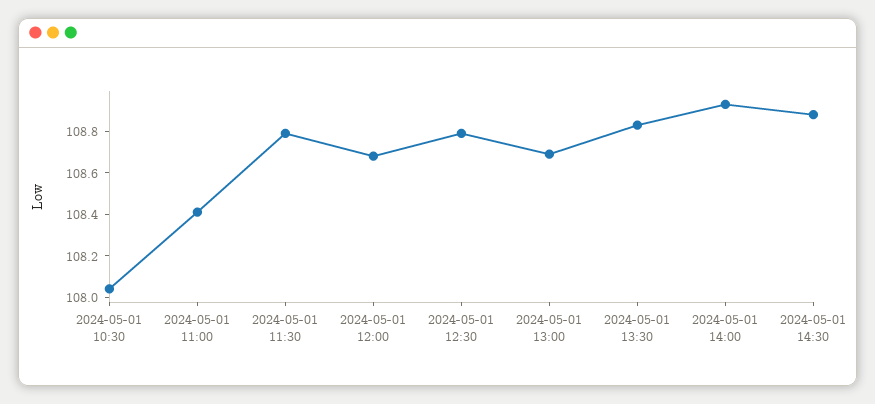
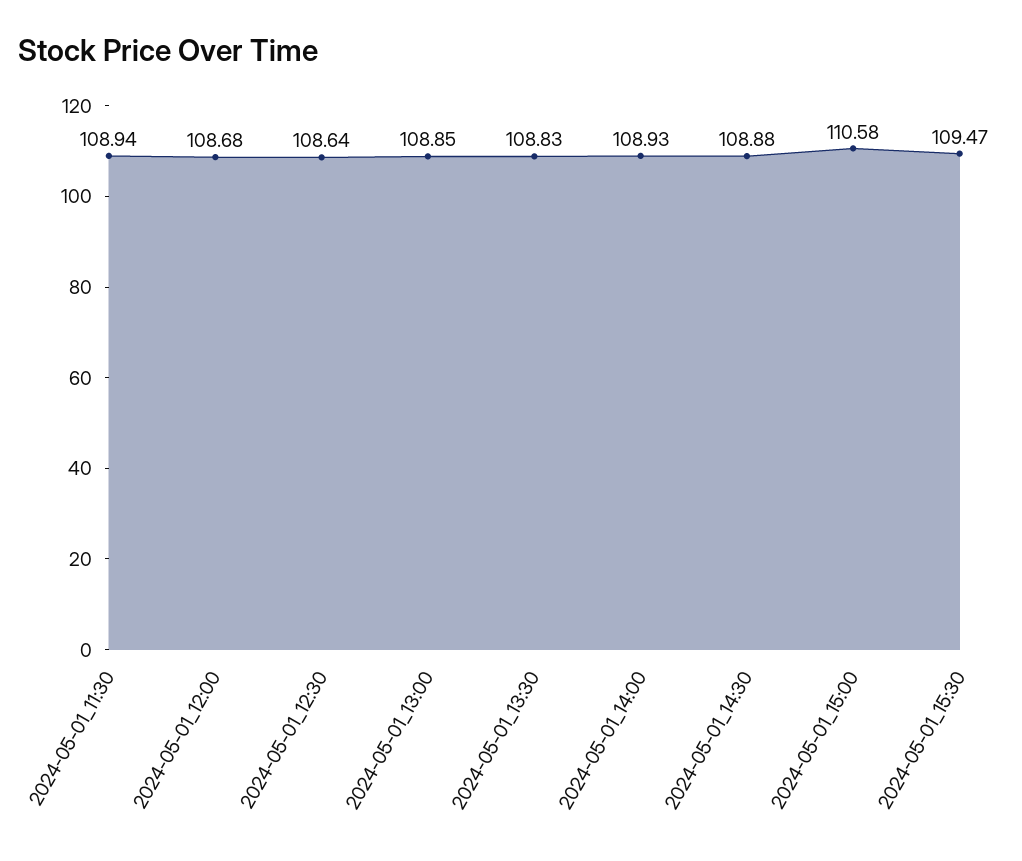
2024-05-01 10:30: 108.05 -> none
2024-05-01 11:00: 108.4 -> none
2024-05-01 11:30: 108.8 -> 108.94
2024-05-01 12:30: 108.8 -> 108.64
2024-05-01 13:00: 108.7 -> 108.85
2024-05-01_15:00: none -> 110.58
2024-05-01_15:30: none -> 109.47

